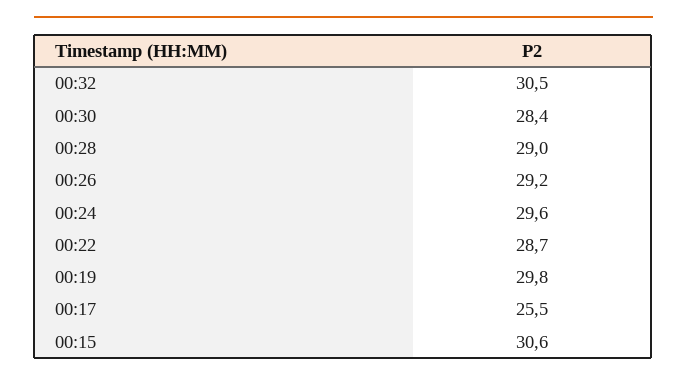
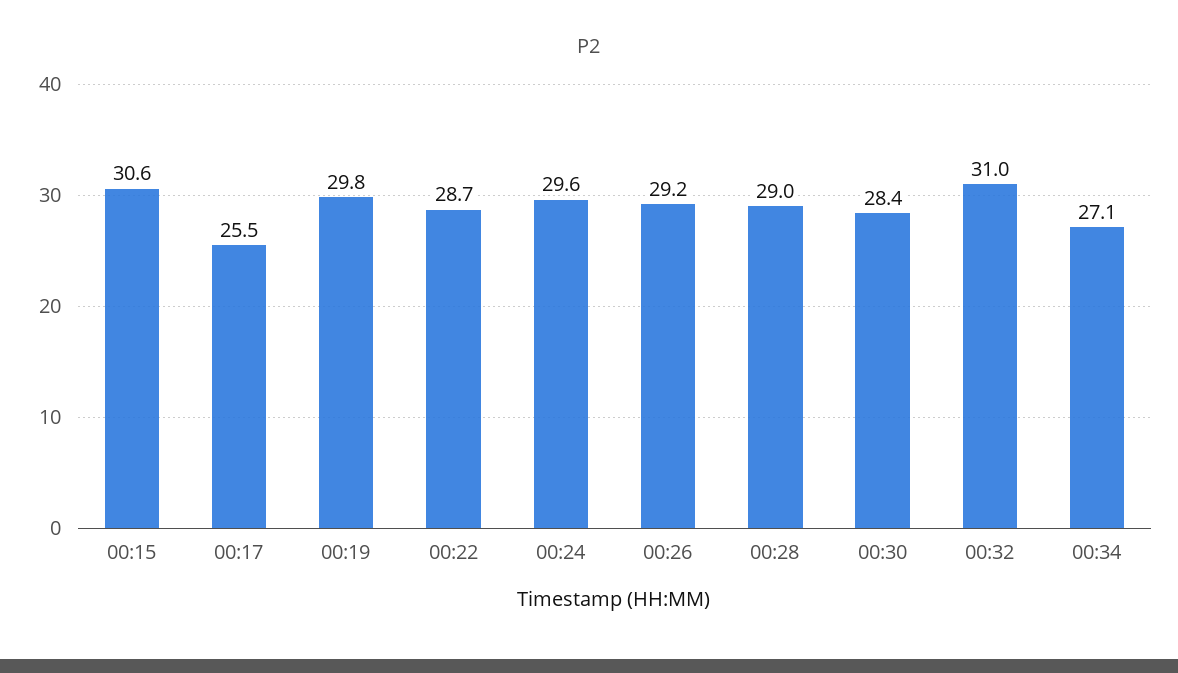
00:32: 30.5 -> 31
00:34: none -> 27.1

